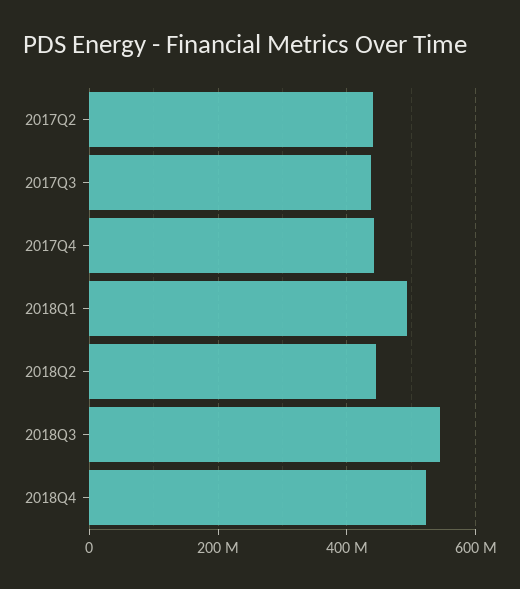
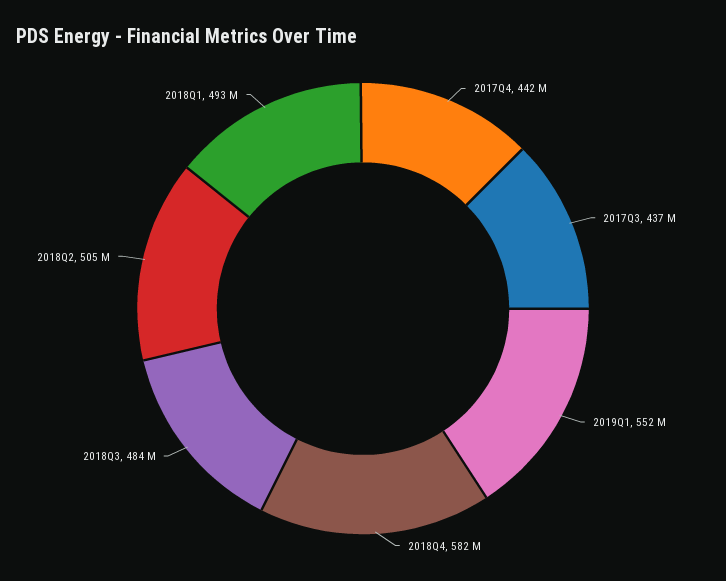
2017Q2: 440000000 -> none
2018Q2: 440000000 -> 505000000
2018Q3: 540000000 -> 484000000
2018Q4: 520000000 -> 582000000
2019Q1: none -> 552000000

